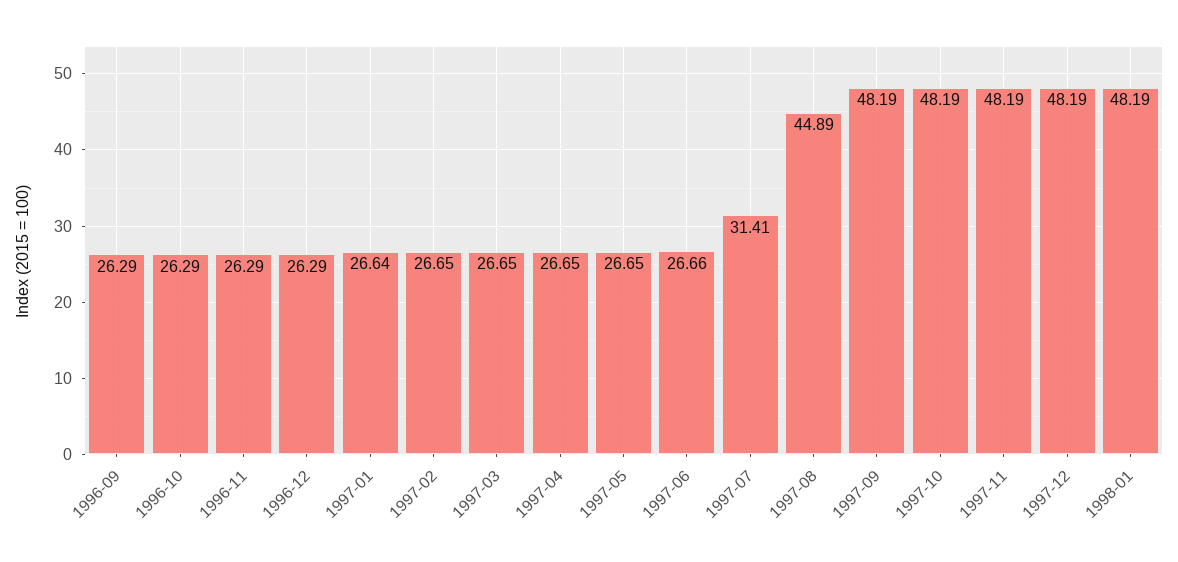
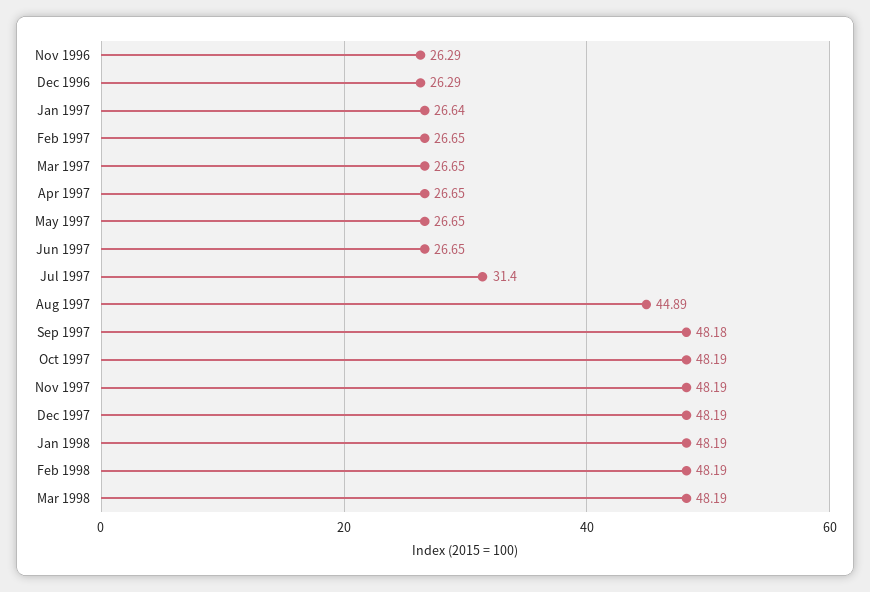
1996-09: 26.29 -> none
1996-10: 26.29 -> none
1997-06: 26.66 -> 26.65
1997-07: 31.41 -> 31.4
1997-09: 48.19 -> 48.18
Feb 1998: none -> 48.19
Mar 1998: none -> 48.19

